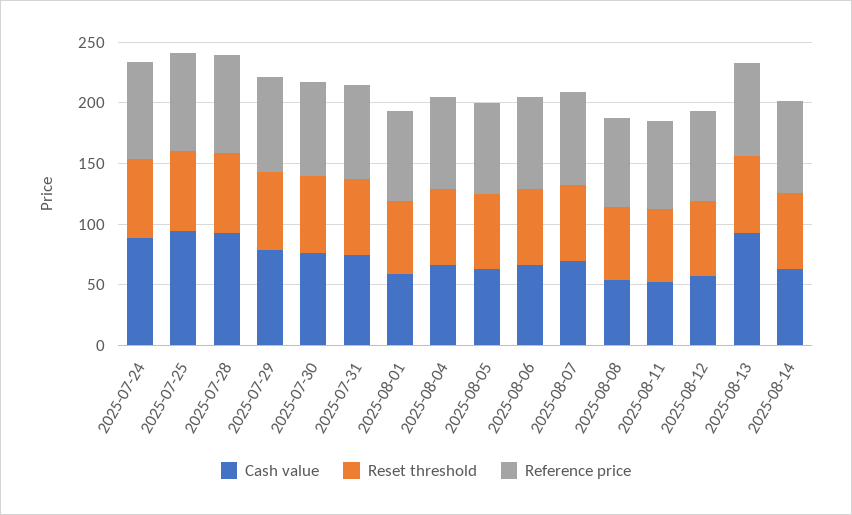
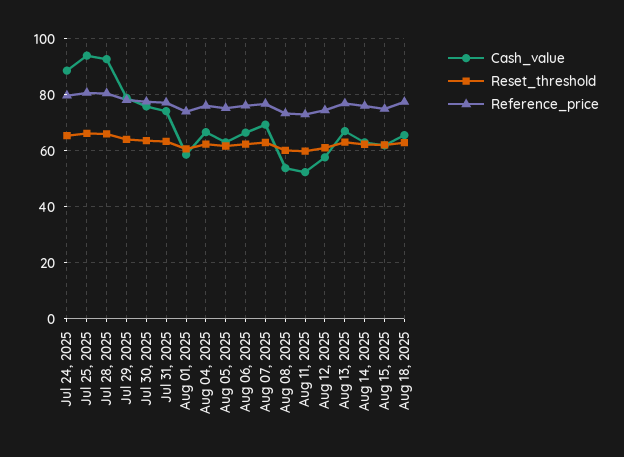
Cash value, 2025-08-13: 90 -> 67.5
Cash value, Aug 15, 2025: none -> 62.5
Reset threshold, Aug 15, 2025: none -> 62.5
Reference price, Aug 15, 2025: none -> 75
Cash value, Aug 18, 2025: none -> 65
Reset threshold, Aug 18, 2025: none -> 62.5
Reference price, Aug 18, 2025: none -> 77.5

